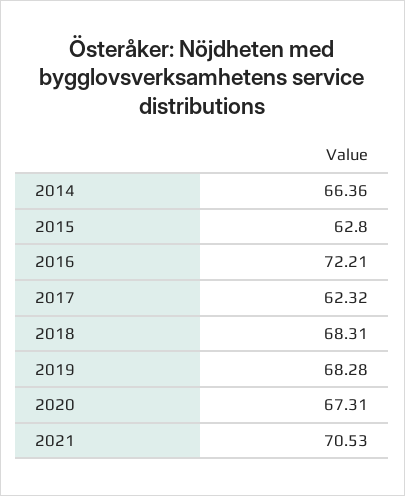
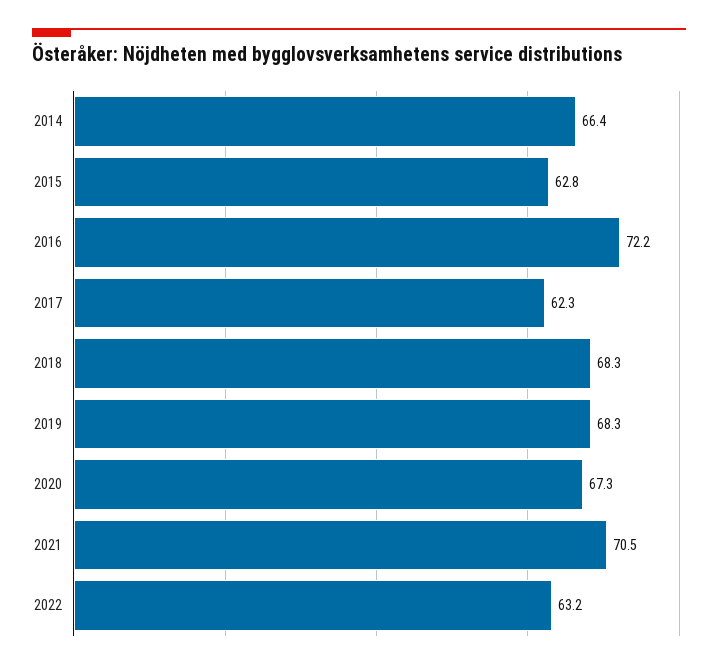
2022: none -> 63.2

